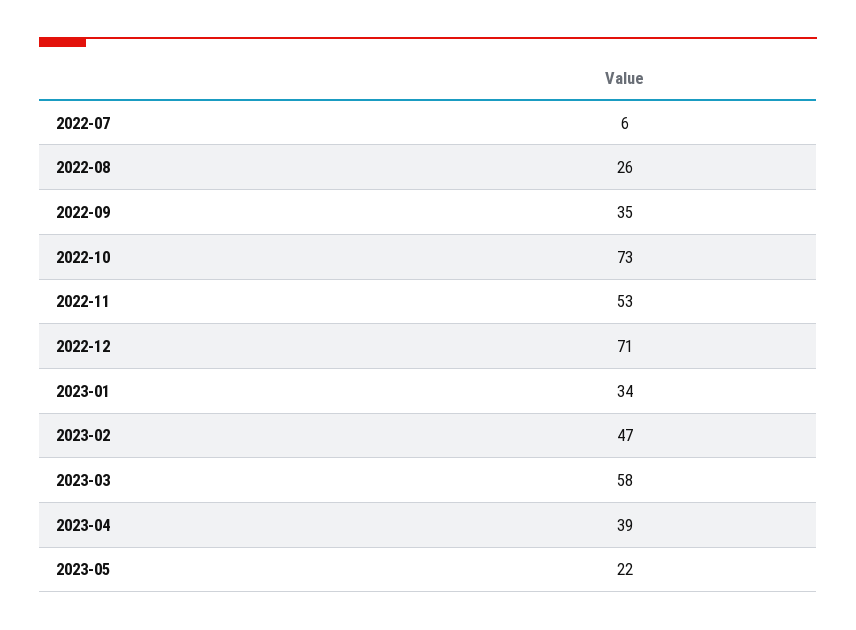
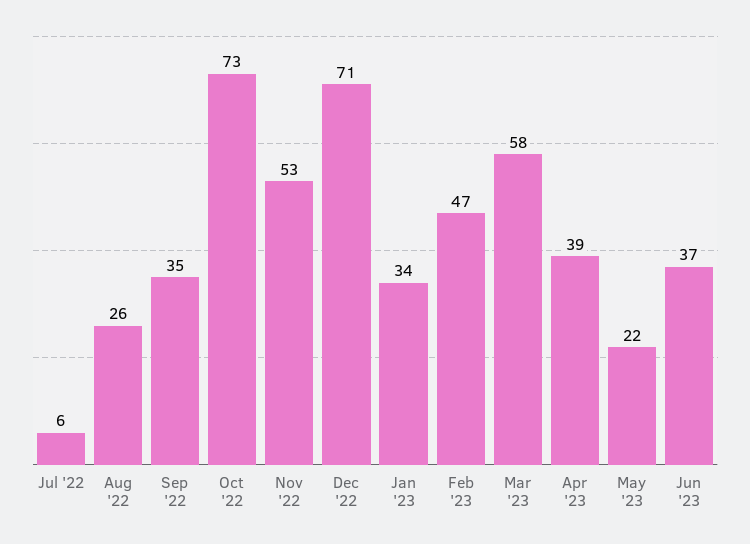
Jun '23: none -> 37

